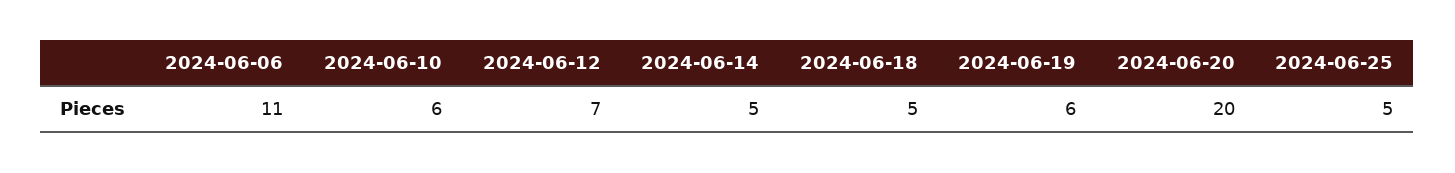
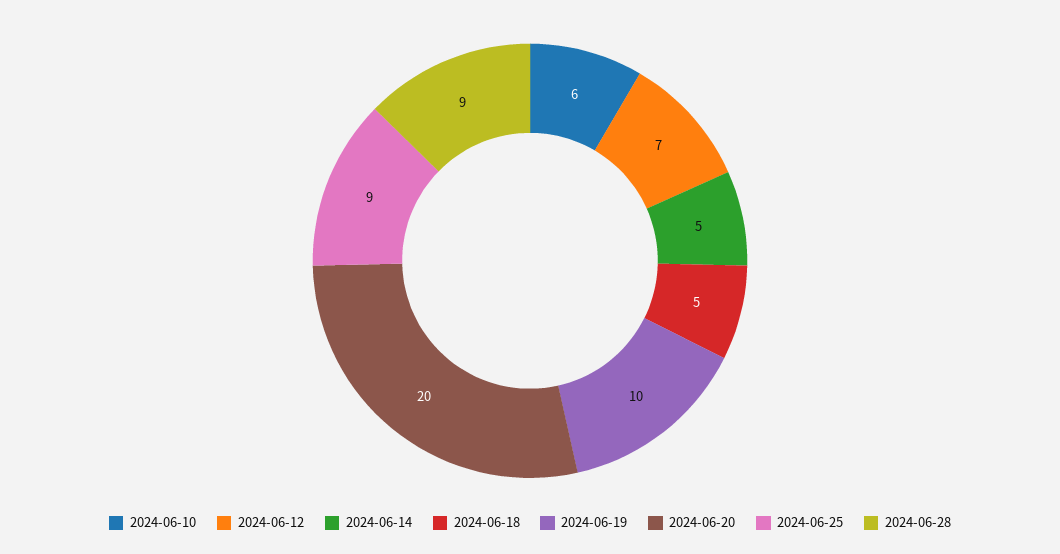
2024-06-06: 11 -> none
2024-06-19: 6 -> 10
2024-06-25: 5 -> 9
2024-06-28: none -> 9

